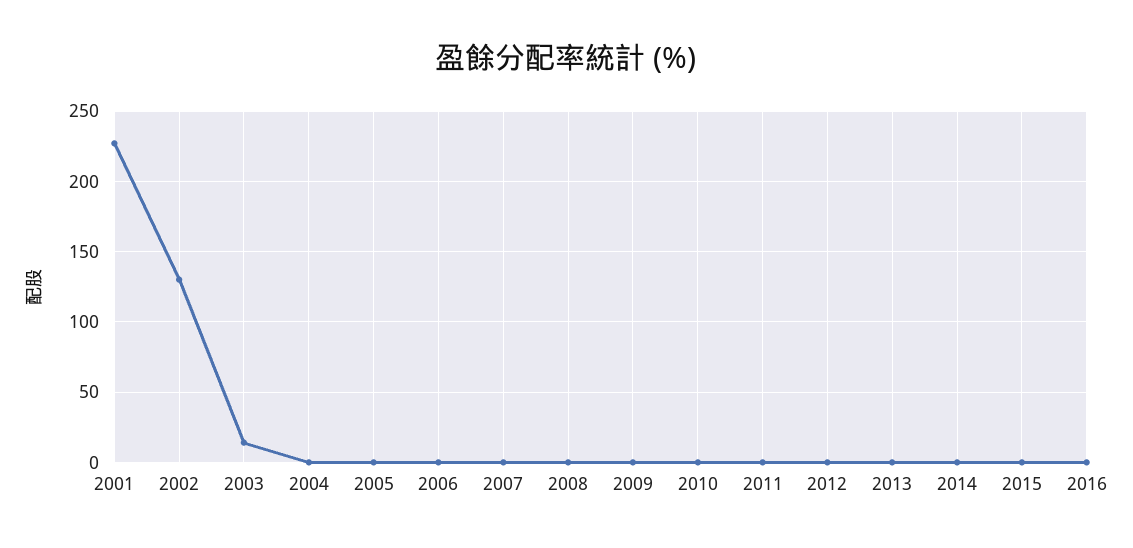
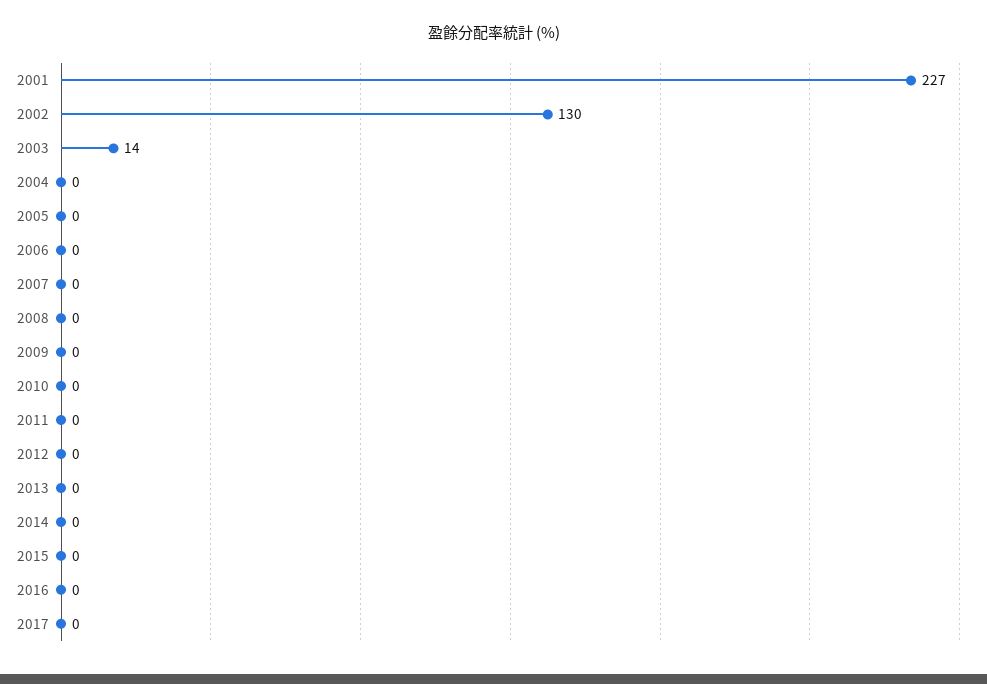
2017: none -> 0

